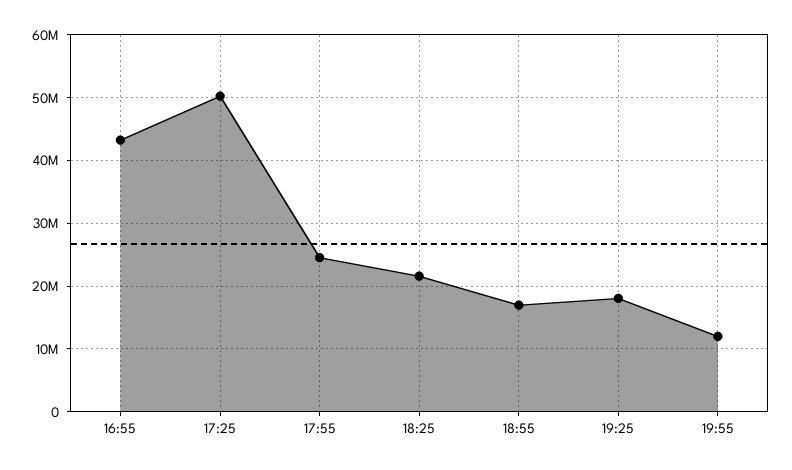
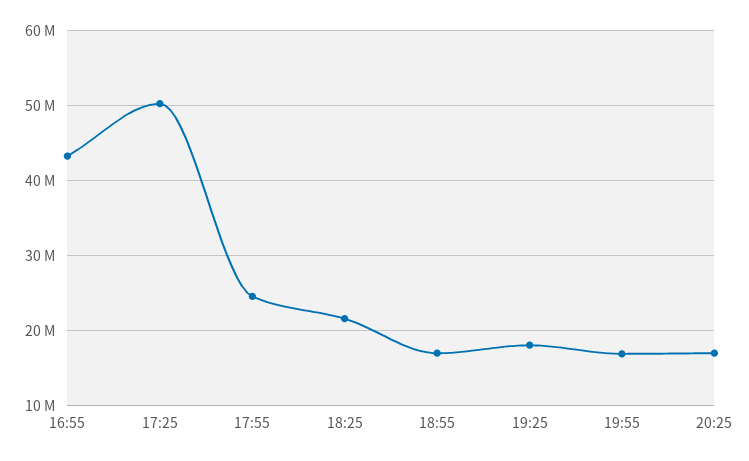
19:55: 12000000 -> 17000000
20:25: none -> 17000000

